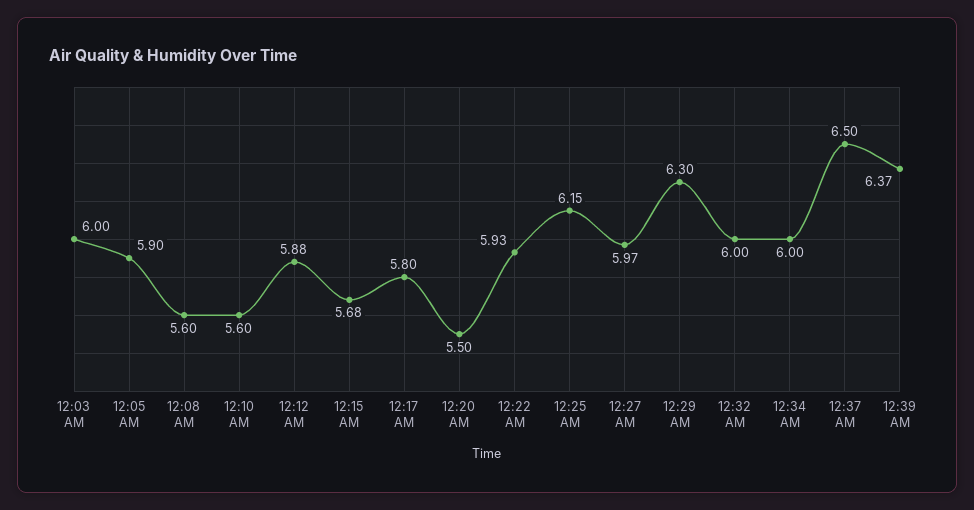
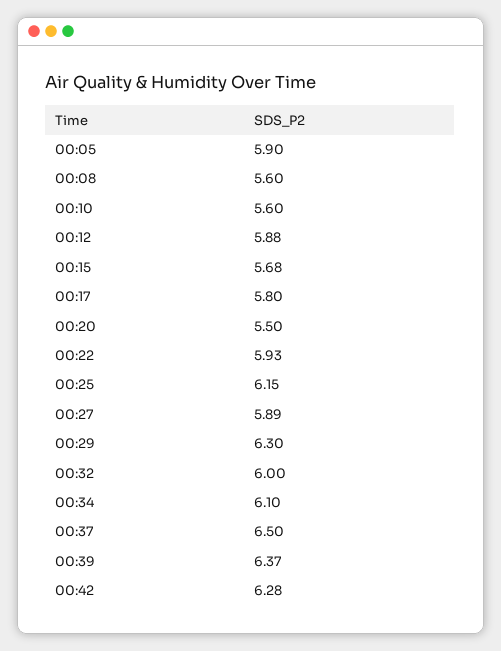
12:03 AM: 6 -> none
12:27 AM: 5.97 -> 5.89
12:34 AM: 6 -> 6.1
00:42: none -> 6.28

